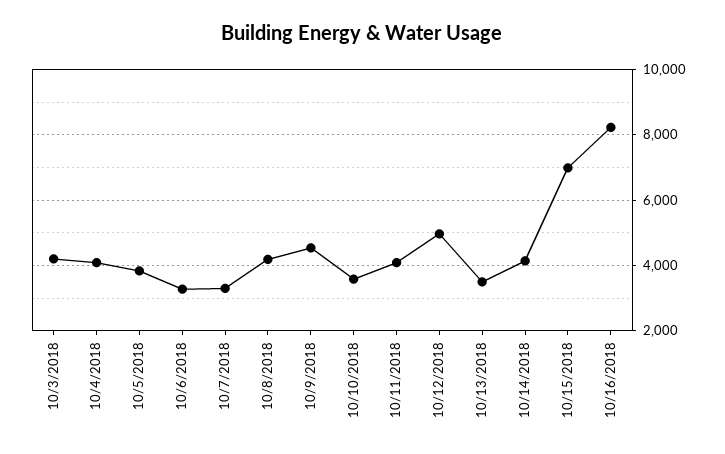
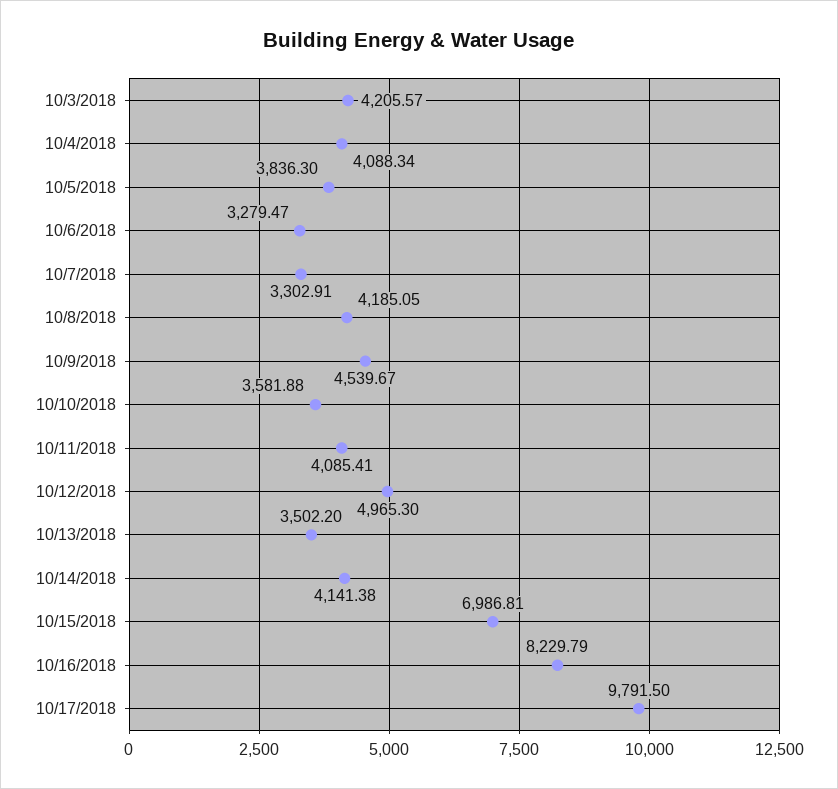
10/17/2018: none -> 9791.5

